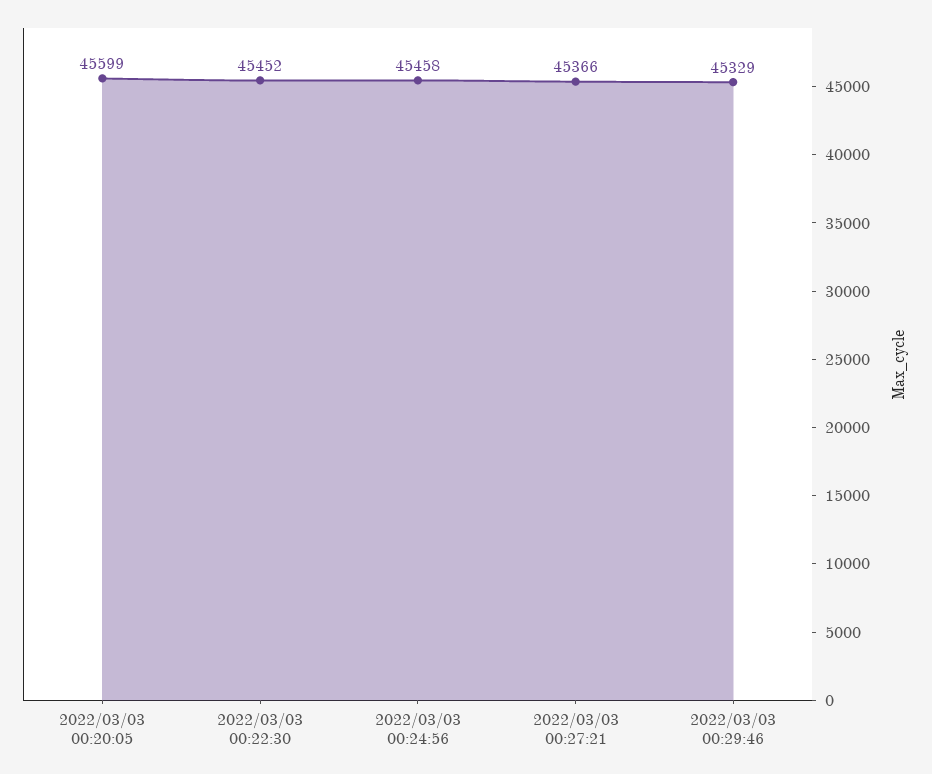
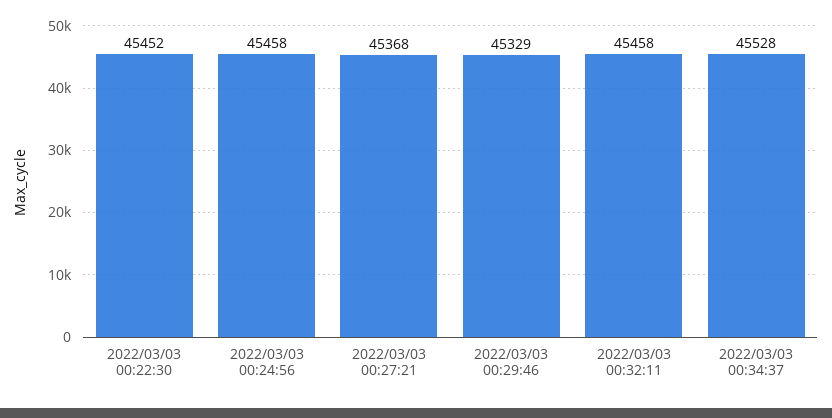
2022/03/03 00:20:05: 45599 -> none
2022/03/03 00:27:21: 45366 -> 45368
2022/03/03 00:32:11: none -> 45458
2022/03/03 00:34:37: none -> 45528

